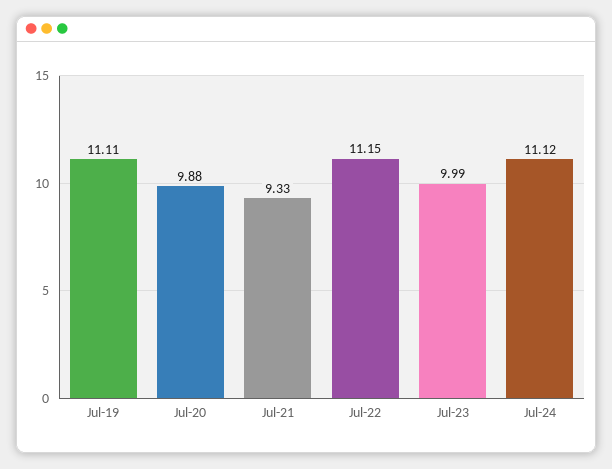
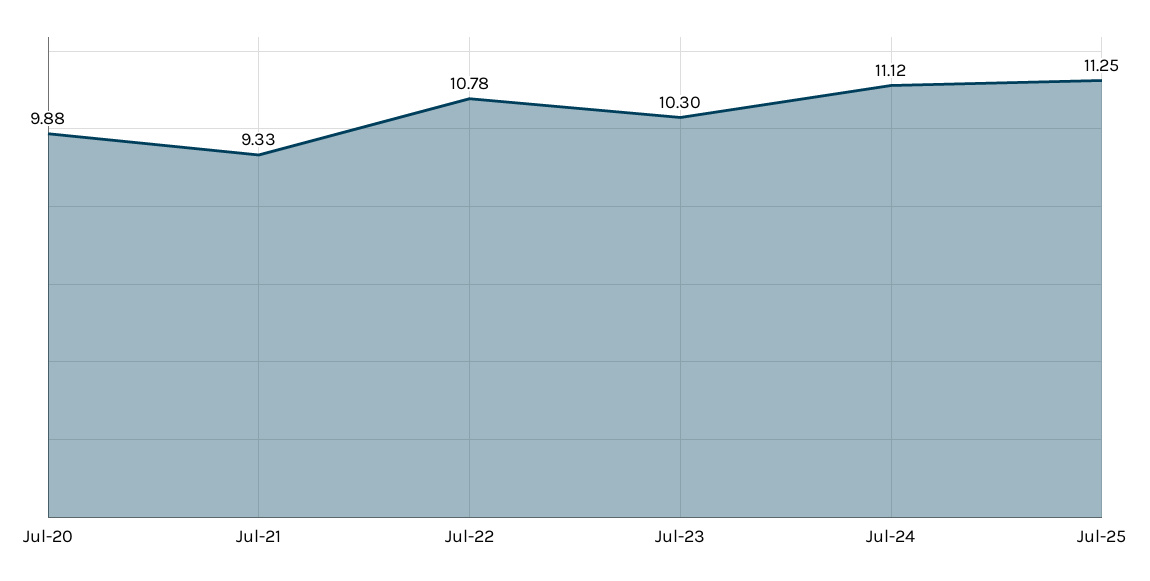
Jul-19: 11.11 -> none
Jul-22: 11.15 -> 10.78
Jul-23: 9.99 -> 10.3
Jul-25: none -> 11.25

